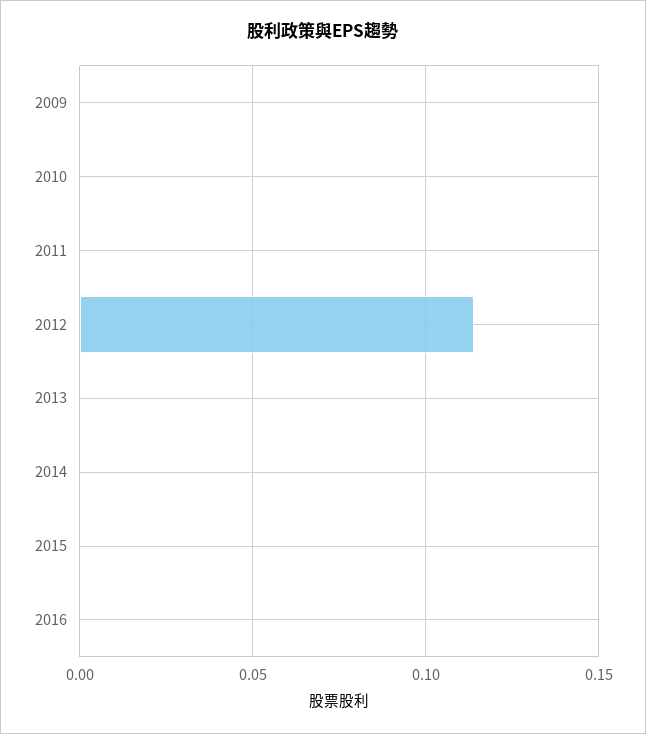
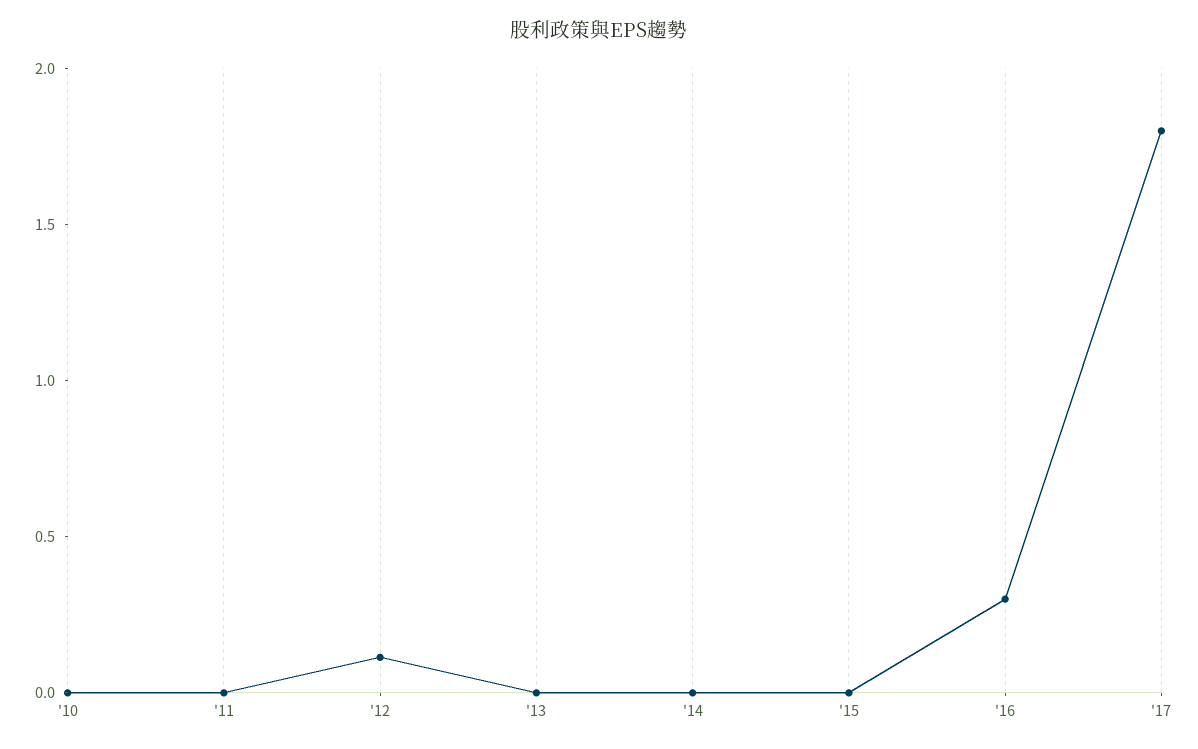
2009: 0 -> none
2016: 0 -> 0.3
'17: none -> 1.8

